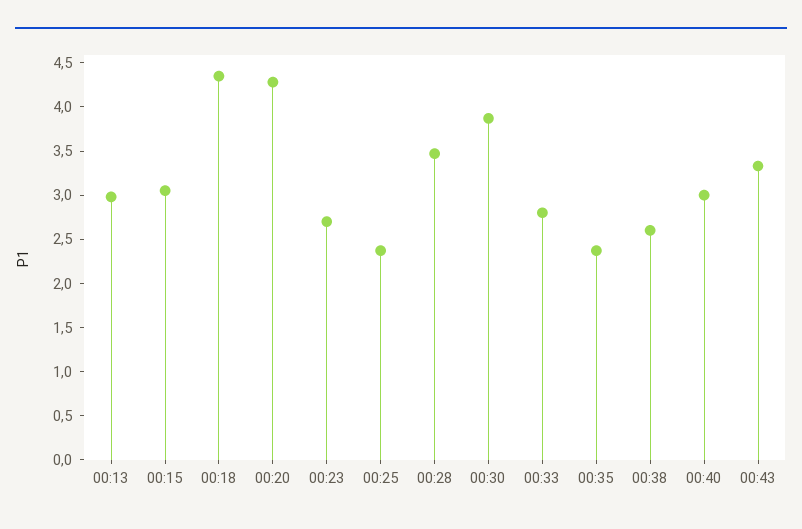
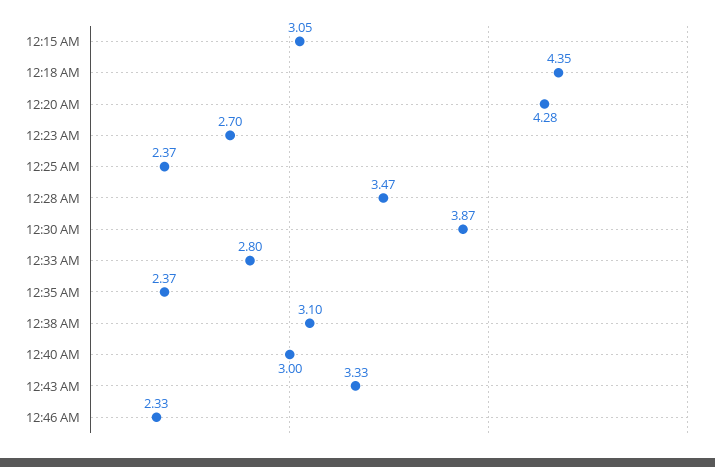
00:13: 3 -> none
00:38: 2.6 -> 3.1
12:46 AM: none -> 2.33

